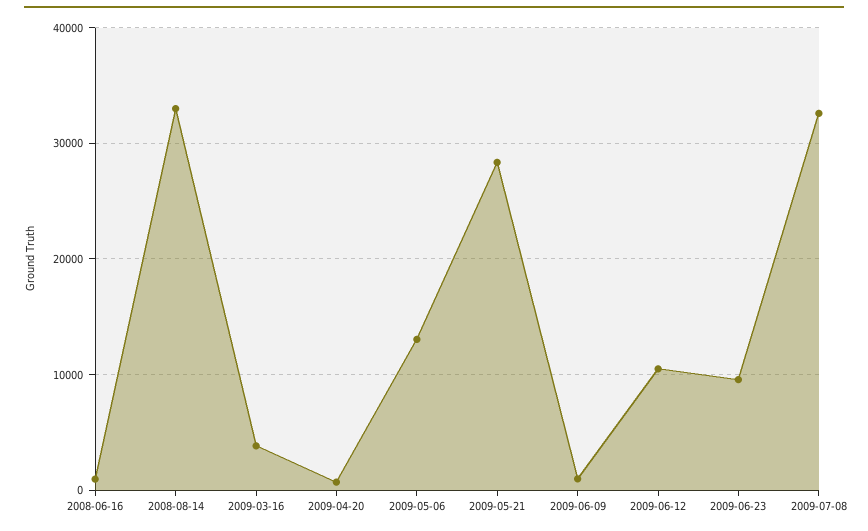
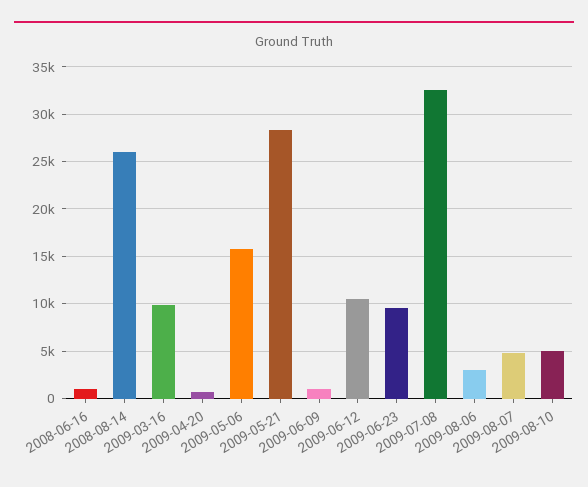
2008-08-14: 33000 -> 26000
2009-03-16: 4000 -> 10000
2009-05-06: 13000 -> 16000
2009-08-06: none -> 3000
2009-08-07: none -> 5000
2009-08-10: none -> 5000

